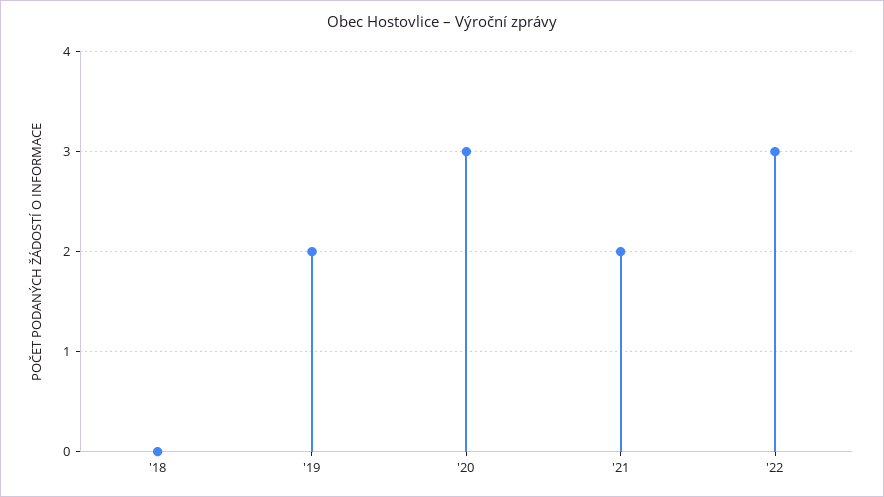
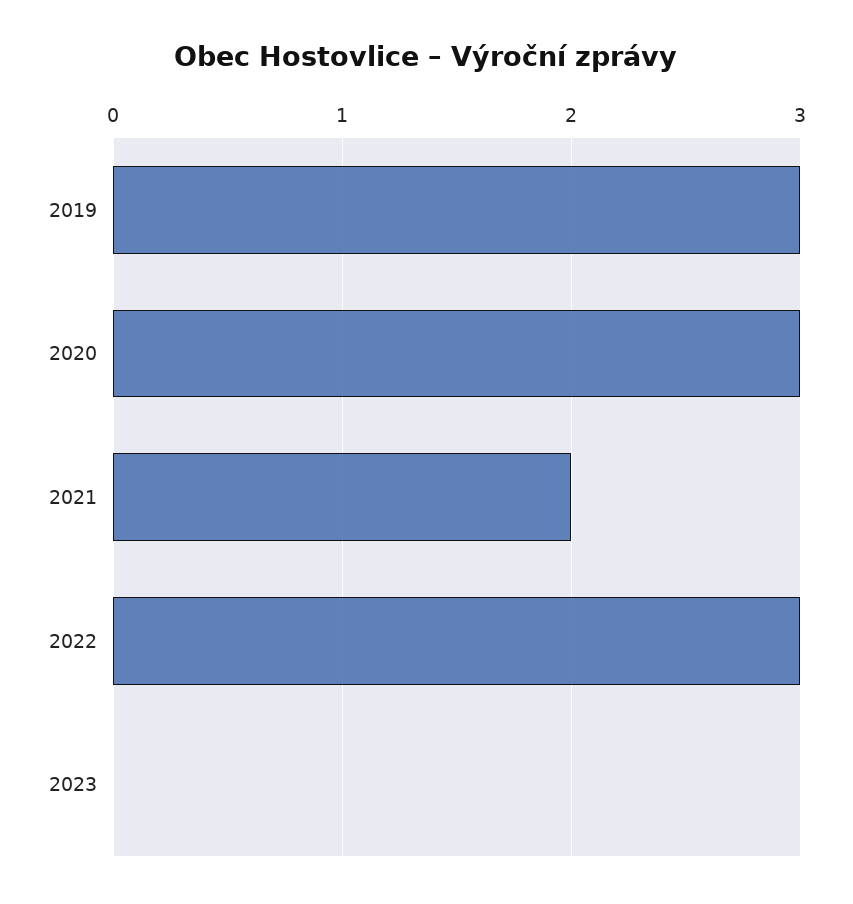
'18: 0 -> none
'19: 2 -> 3
2023: none -> 0

